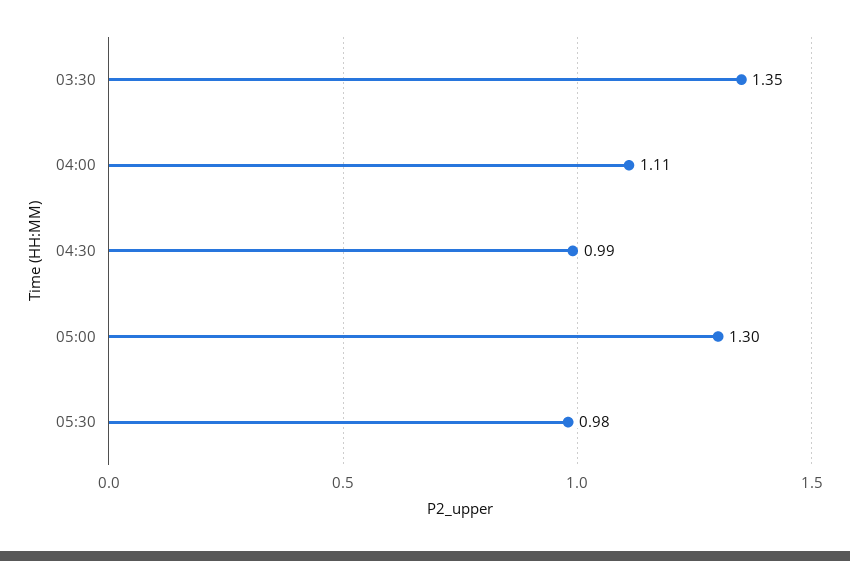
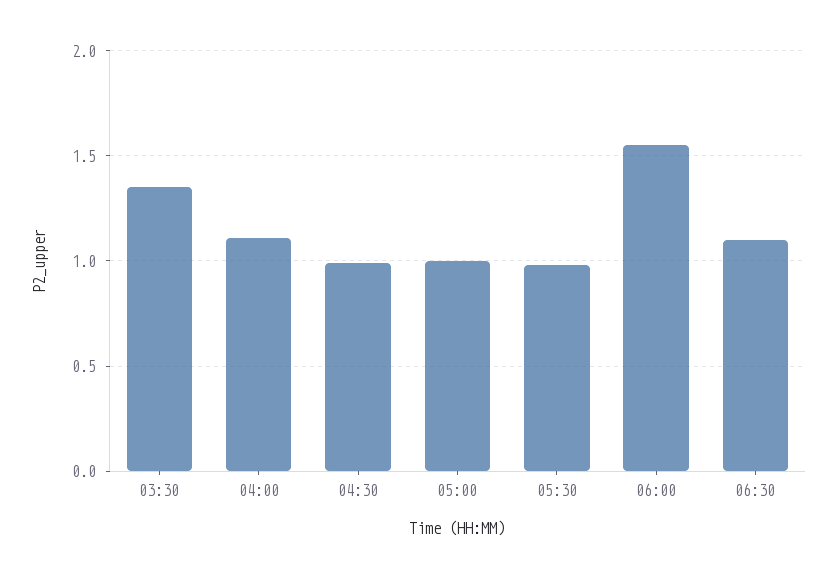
05:00: 1.3 -> 1
06:00: none -> 1.55
06:30: none -> 1.1

